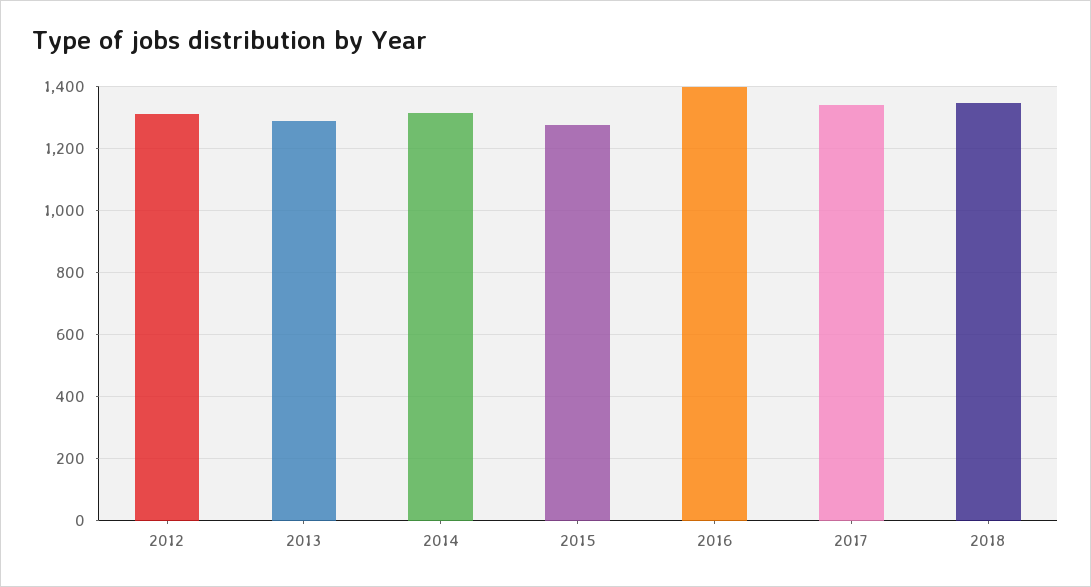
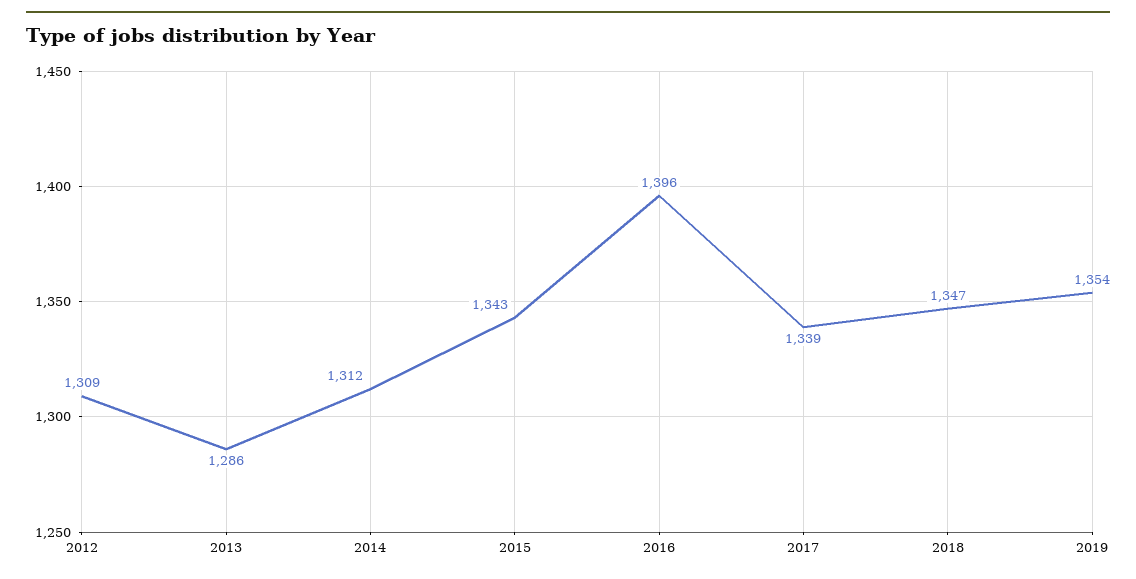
2015: 1280 -> 1343
2019: none -> 1354

